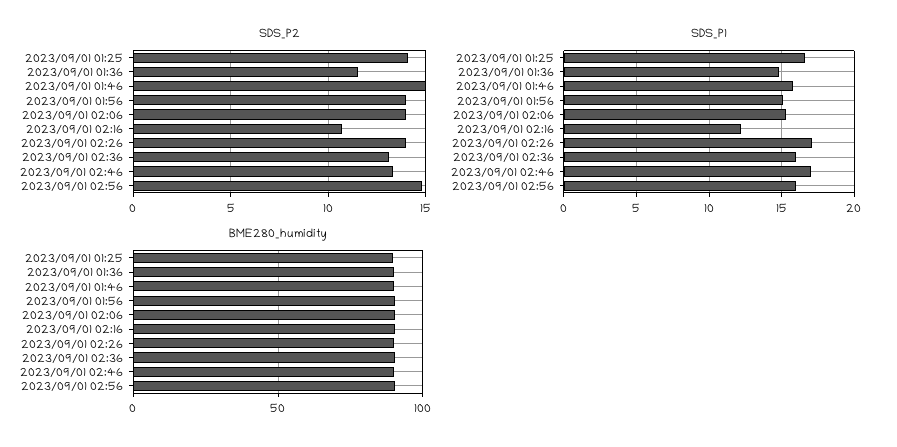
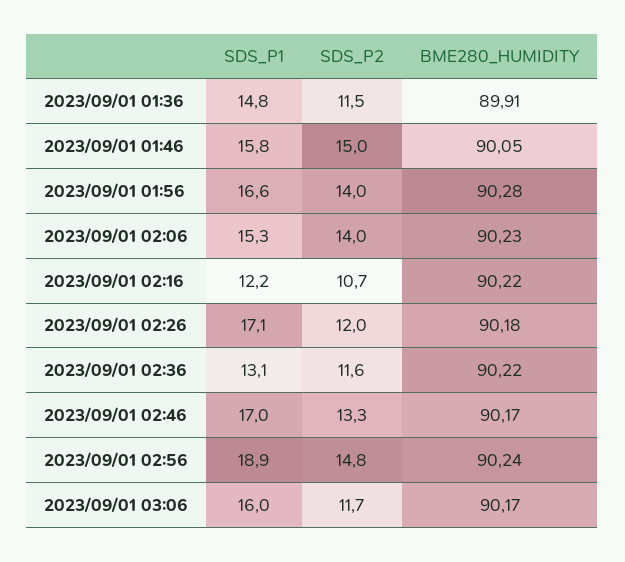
SDS_P2, 2023/09/01 01:25: 14 -> none
SDS_P2, 2023/09/01 02:26: 14 -> 12
SDS_P2, 2023/09/01 02:36: 13 -> 11.6
SDS_P1, 2023/09/01 01:25: 16.5 -> none
SDS_P1, 2023/09/01 01:56: 15 -> 16.6
SDS_P1, 2023/09/01 02:36: 16 -> 13.1
SDS_P1, 2023/09/01 02:56: 16 -> 18.9
BME280_humidity, 2023/09/01 01:25: 90 -> none
SDS_P1, 2023/09/01 03:06: none -> 16
SDS_P2, 2023/09/01 03:06: none -> 11.7
BME280_humidity, 2023/09/01 03:06: none -> 90.17

